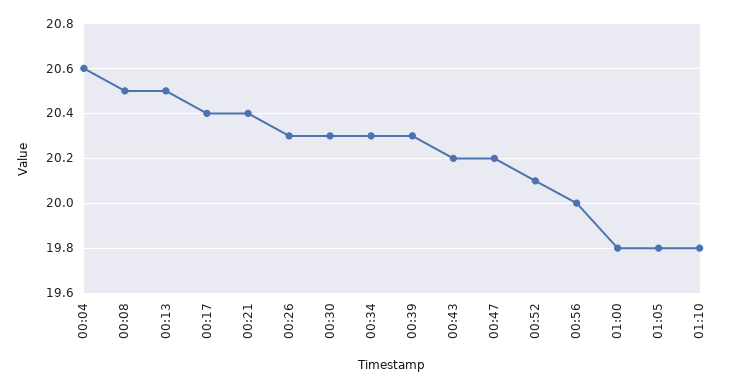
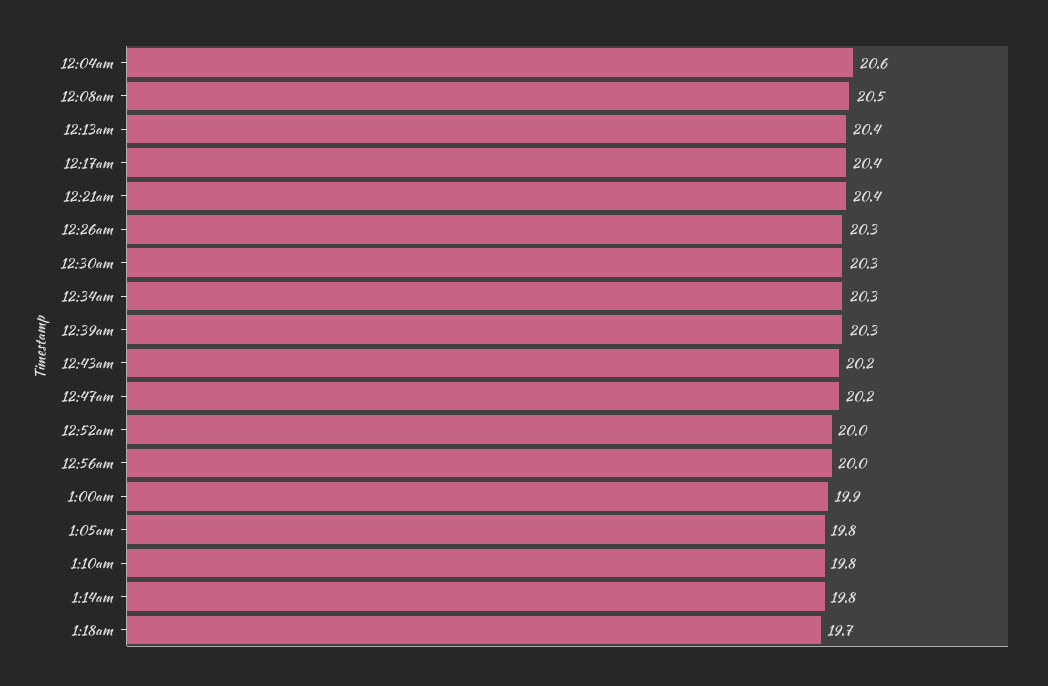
00:13: 20.5 -> 20.4
00:52: 20.1 -> 20
01:00: 19.8 -> 19.9
1:14am: none -> 19.8
1:18am: none -> 19.7

